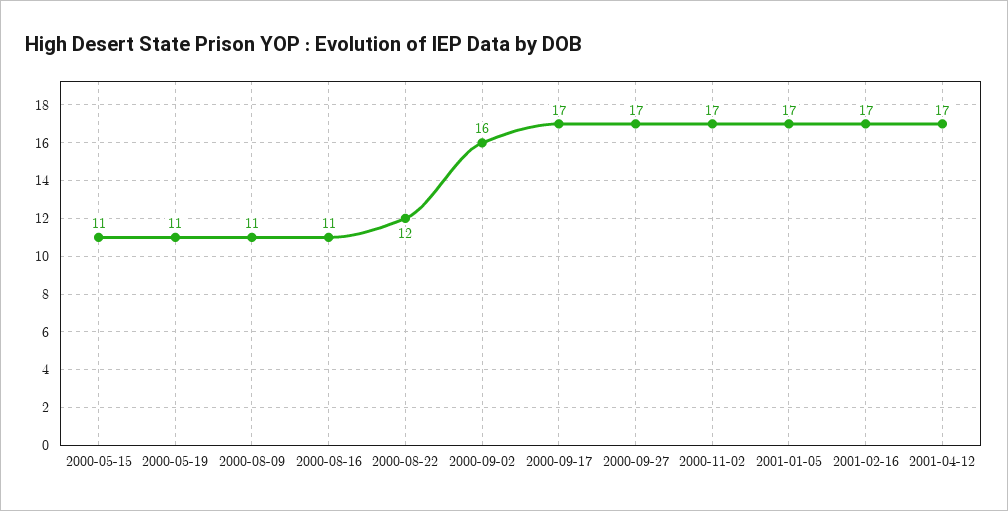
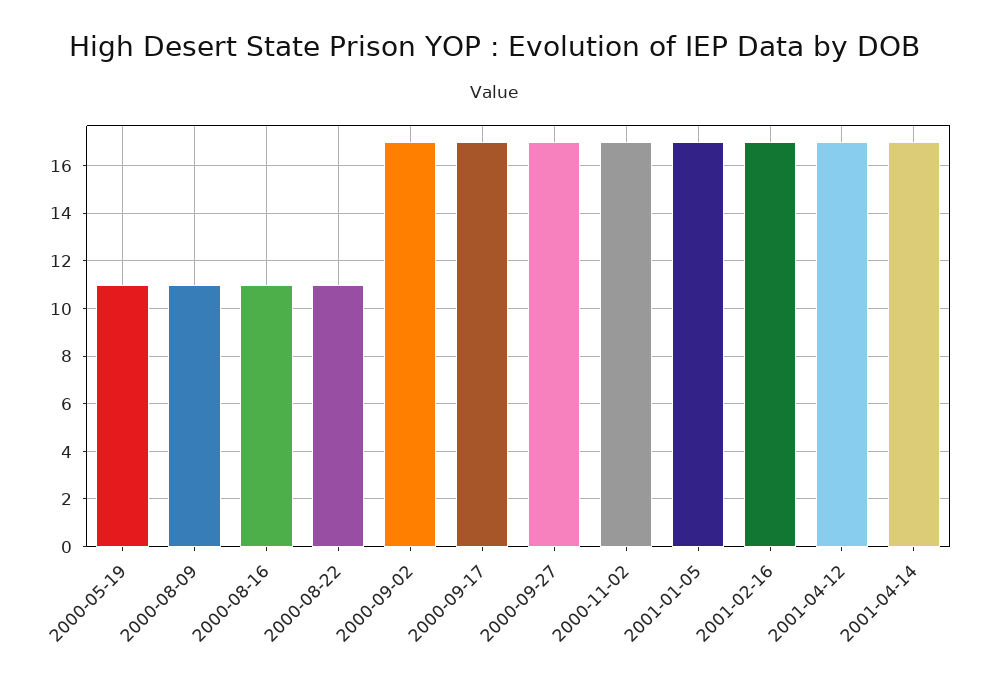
2000-05-15: 11 -> none
2000-08-22: 12 -> 11
2000-09-02: 16 -> 17
2001-04-14: none -> 17

